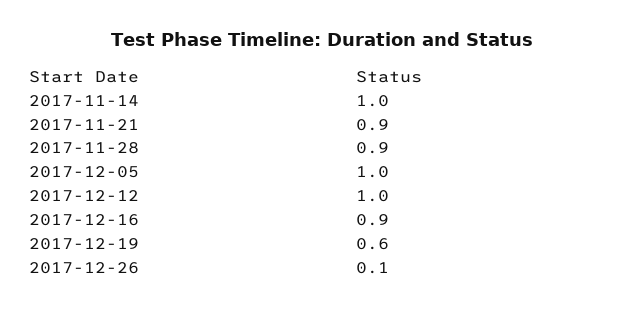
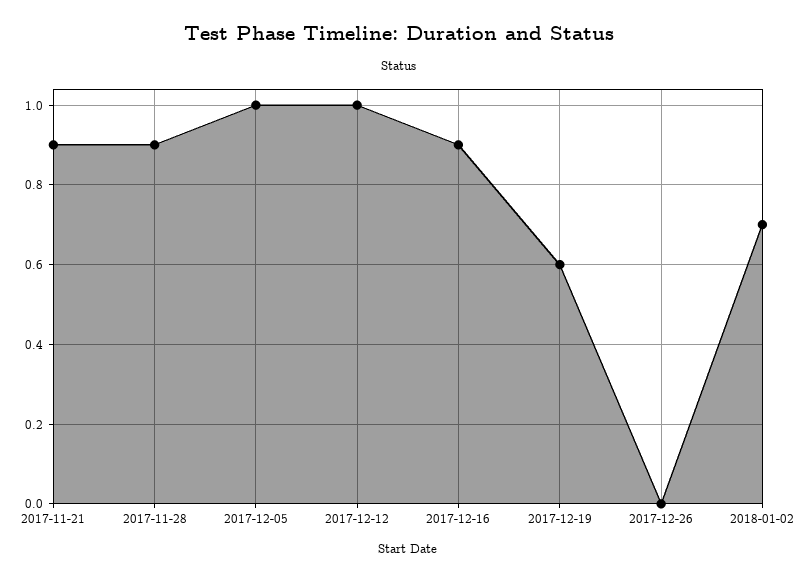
2017-11-14: 1 -> none
2017-12-26: 0.1 -> 0
2018-01-02: none -> 0.7

